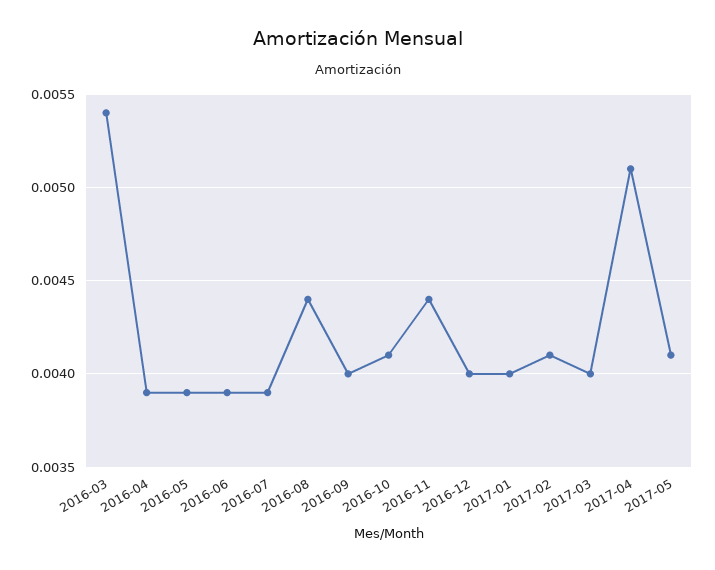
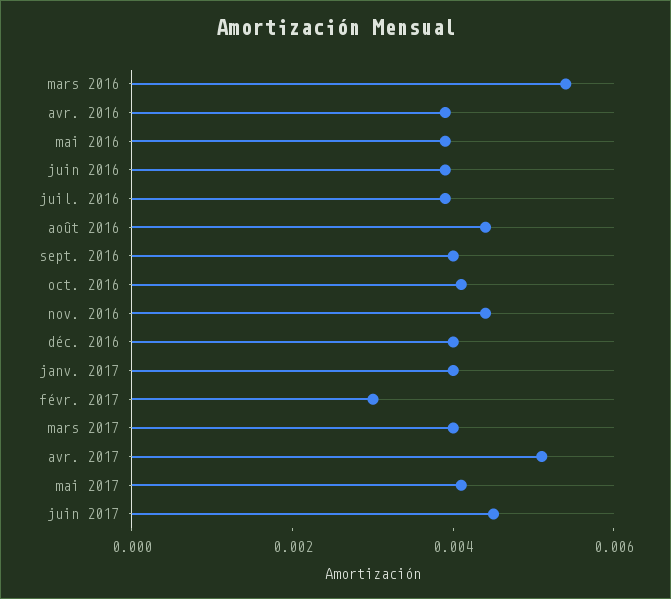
2017-02: 0.0041 -> 0.003
juin 2017: none -> 0.0045

